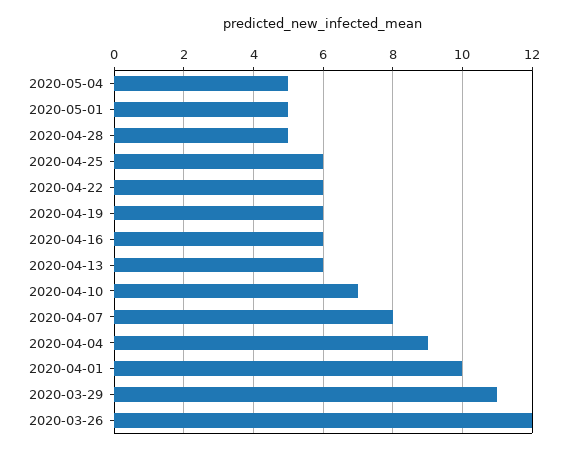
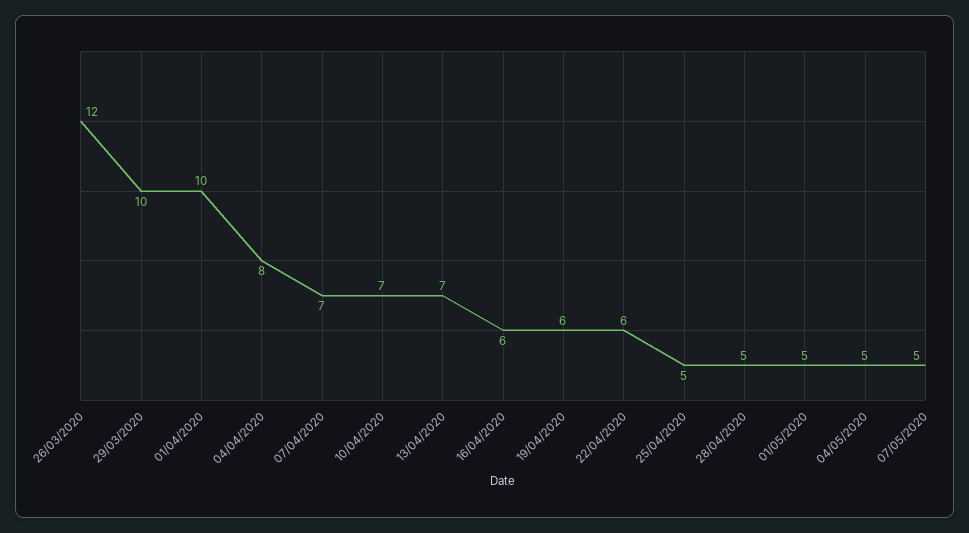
2020-04-25: 6 -> 5
2020-04-13: 6 -> 7
2020-04-07: 8 -> 7
2020-04-04: 9 -> 8
2020-03-29: 11 -> 10
07/05/2020: none -> 5

